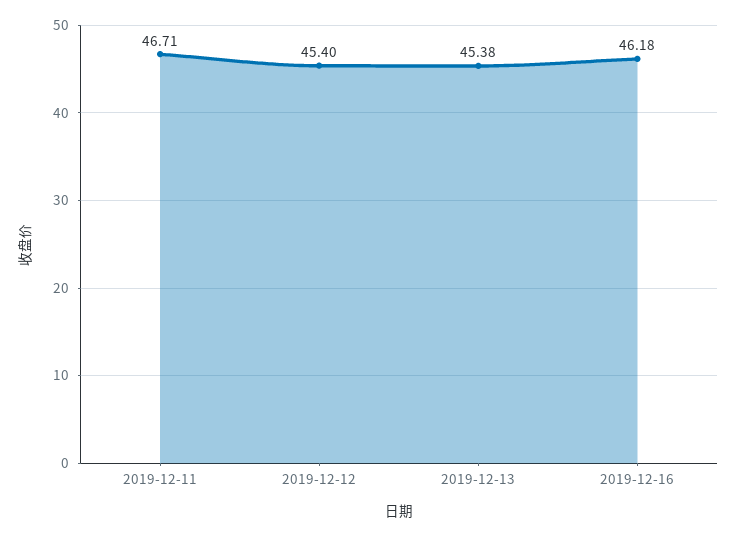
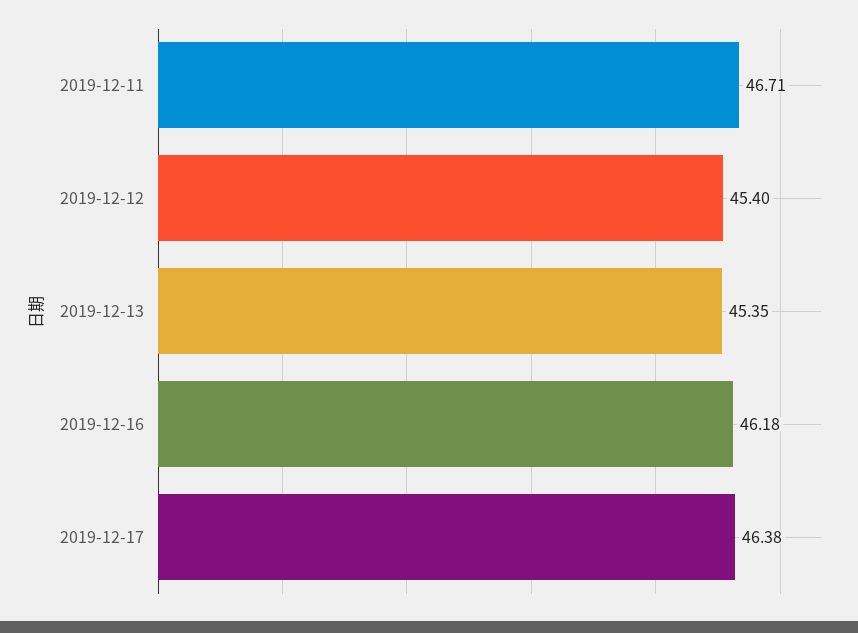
2019-12-13: 45.38 -> 45.35
2019-12-17: none -> 46.38

